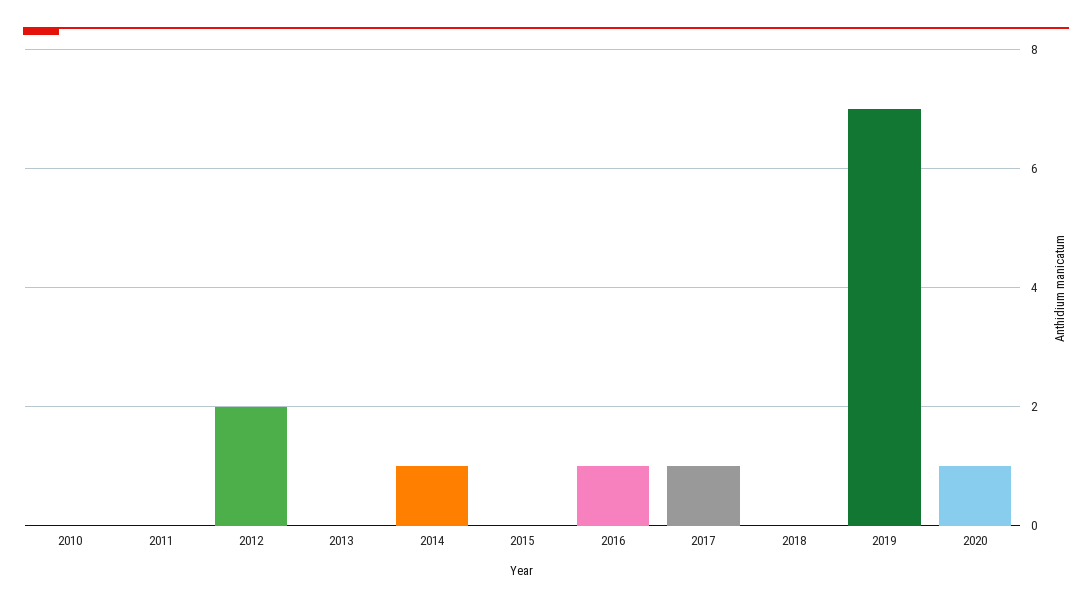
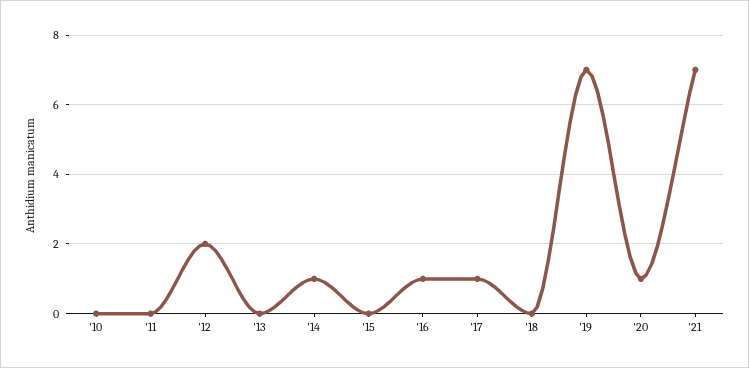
'21: none -> 7

